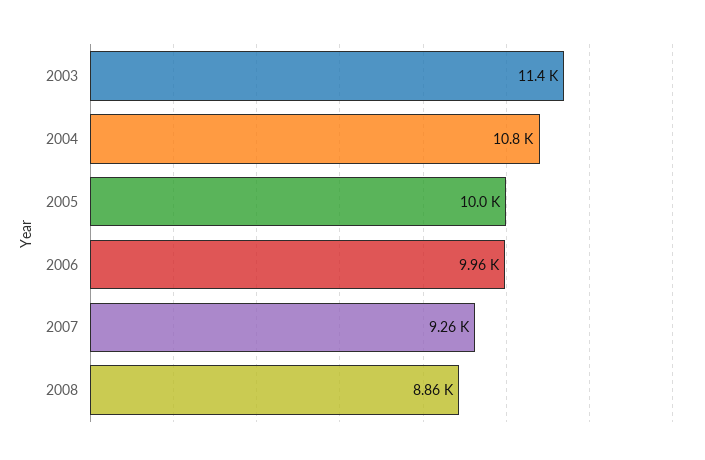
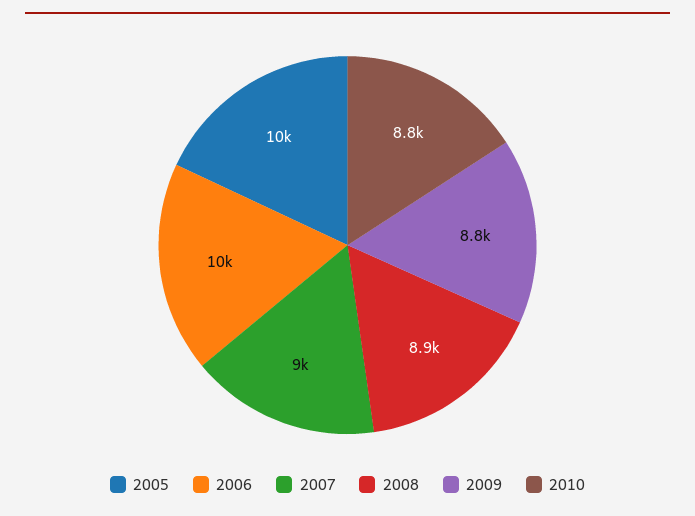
2003: 11400 -> none
2004: 10800 -> none
2007: 9260 -> 9000
2009: none -> 8800
2010: none -> 8800

